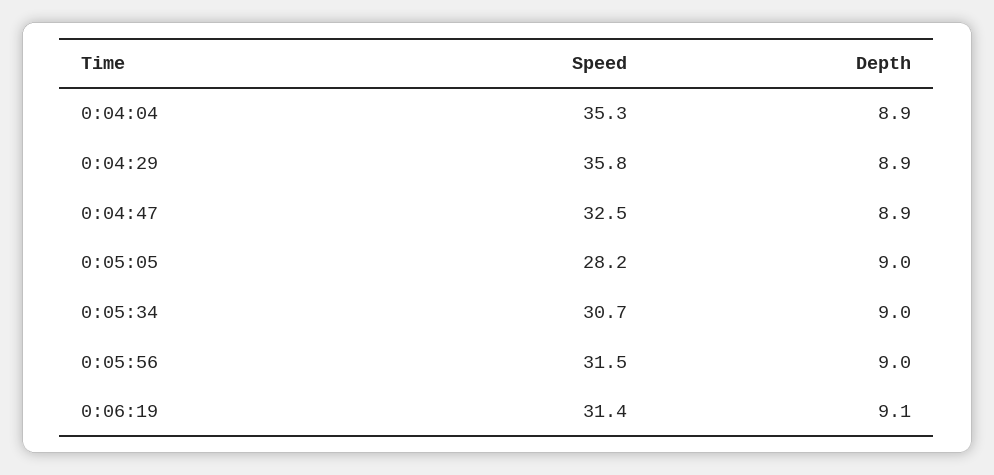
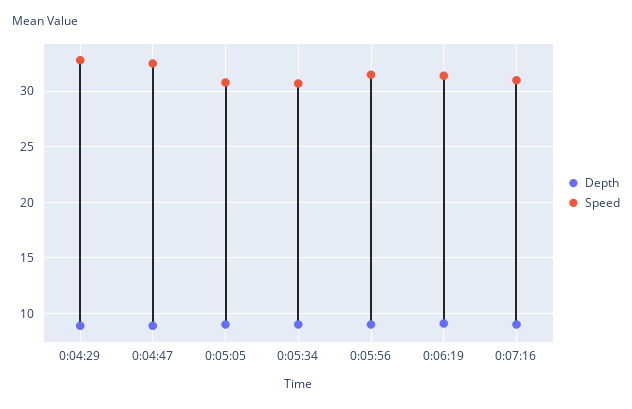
Speed, 0:04:04: 35.3 -> none
Depth, 0:04:04: 8.9 -> none
Speed, 0:04:29: 35.8 -> 33
Speed, 0:05:05: 28.2 -> 31
Depth, 0:07:16: none -> 9
Speed, 0:07:16: none -> 31

